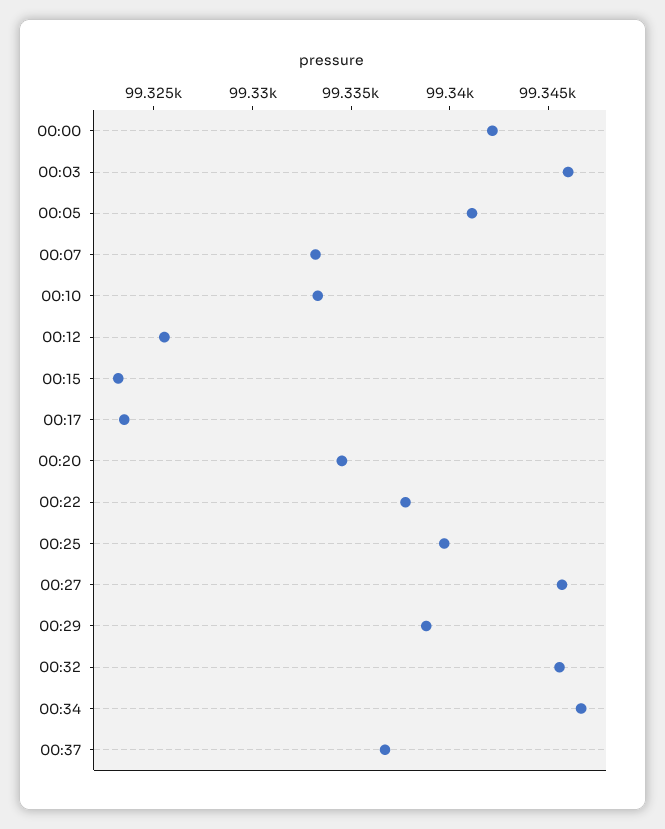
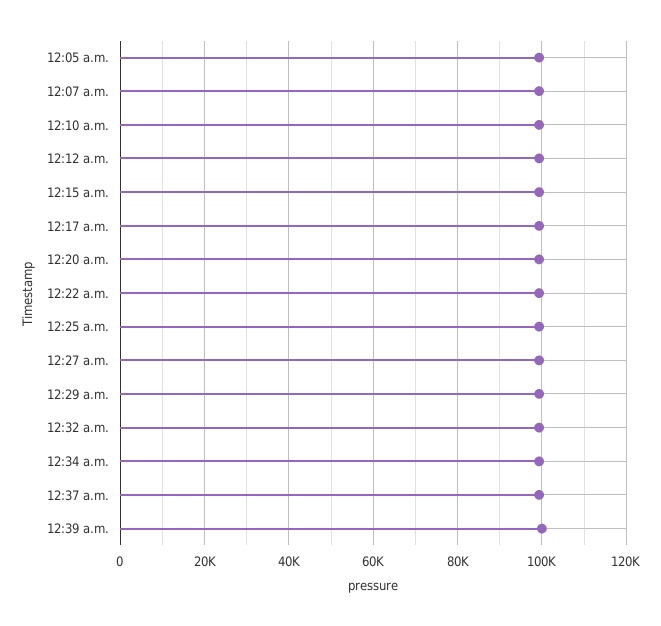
00:00: 99342 -> none
00:03: 99346 -> none
12:39 a.m.: none -> 100000

